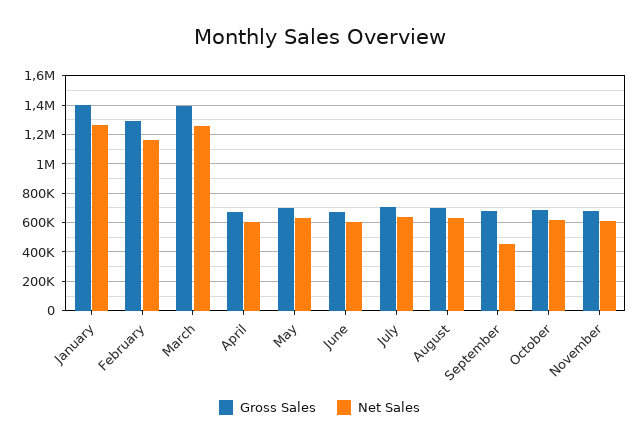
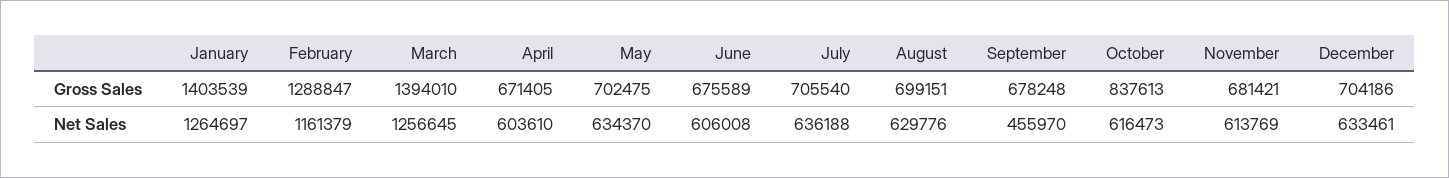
Gross Sales, October: 700000 -> 837613
Gross Sales, December: none -> 704186
Net Sales, December: none -> 633461

